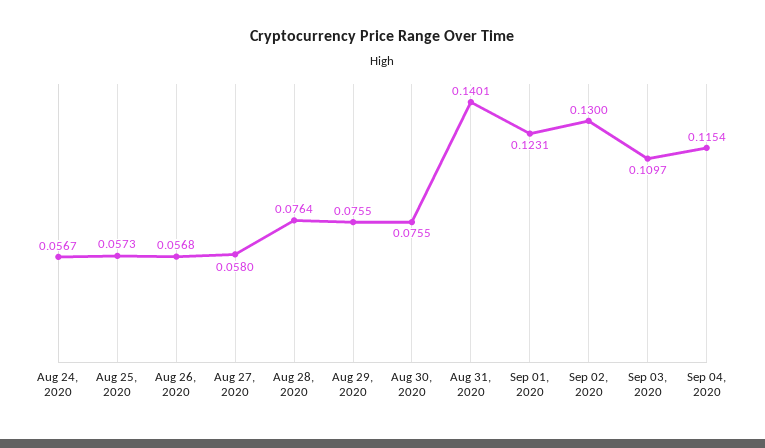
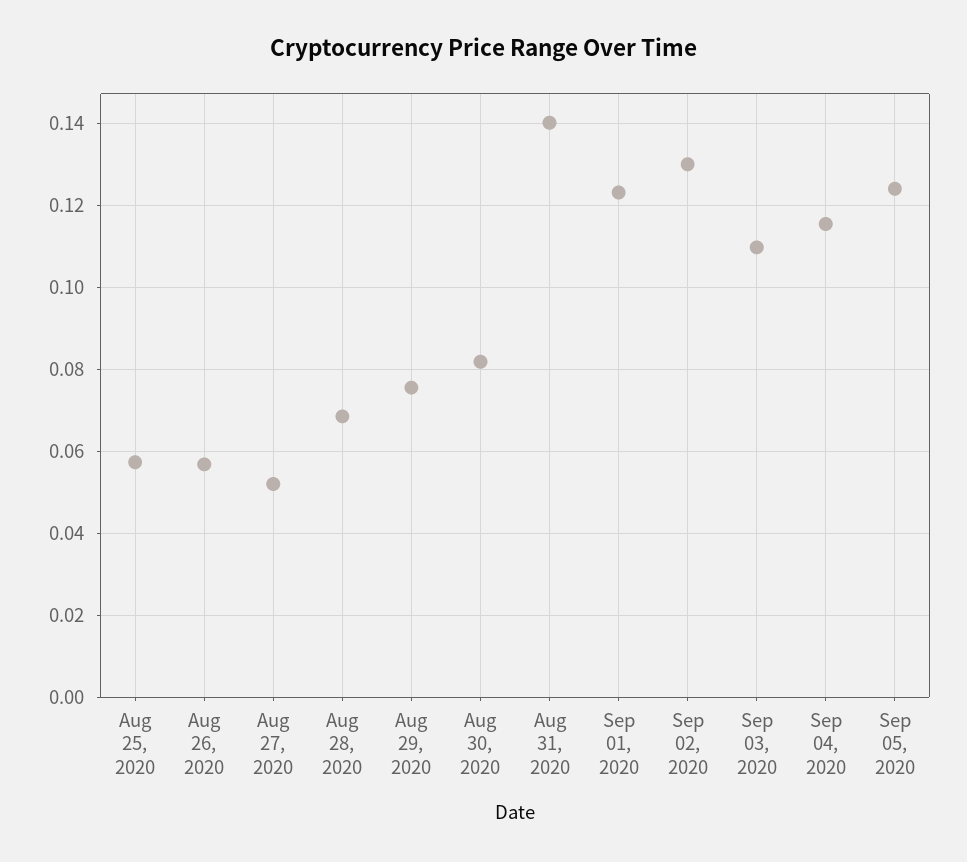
Aug 24, 2020: 0.0567 -> none
Aug 27, 2020: 0.058 -> 0.052
Aug 28, 2020: 0.0764 -> 0.068
Aug 30, 2020: 0.0755 -> 0.082
Sep 05, 2020: none -> 0.124

